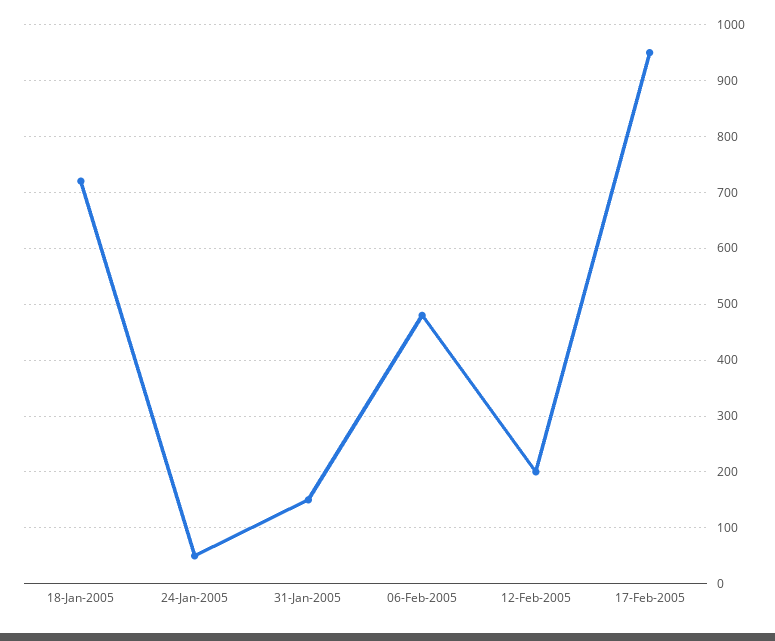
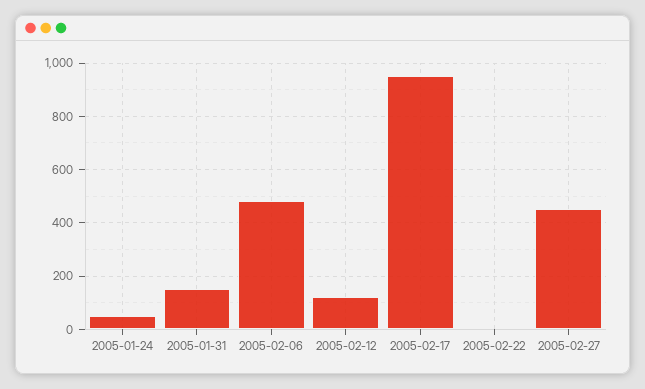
18-Jan-2005: 720 -> none
12-Feb-2005: 200 -> 125
2005-02-22: none -> 0
2005-02-27: none -> 450

